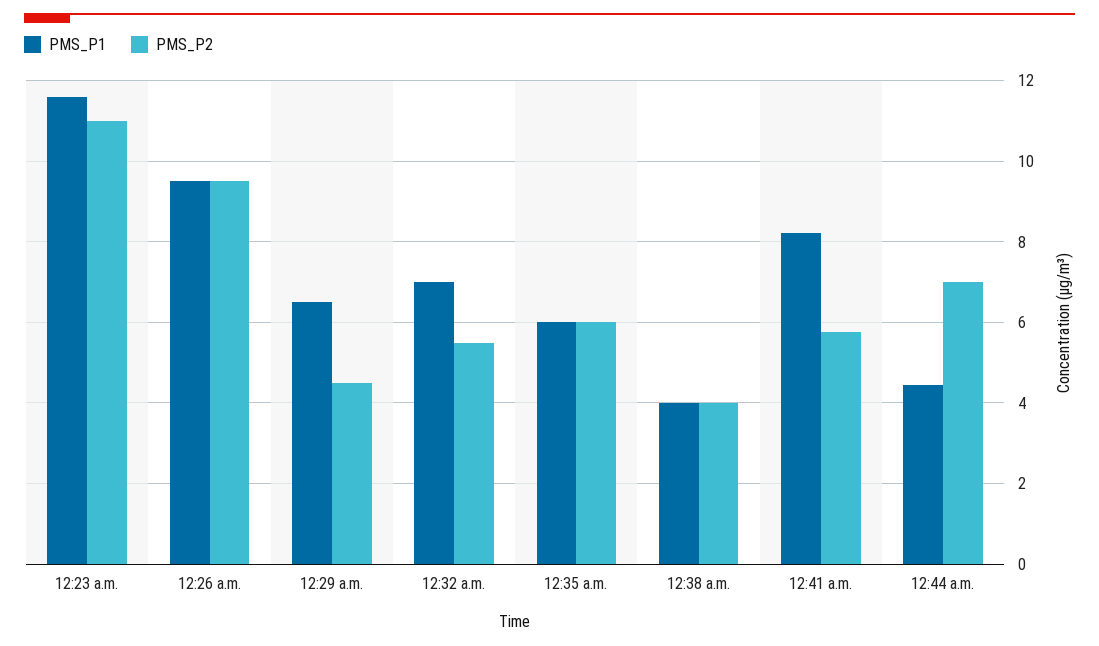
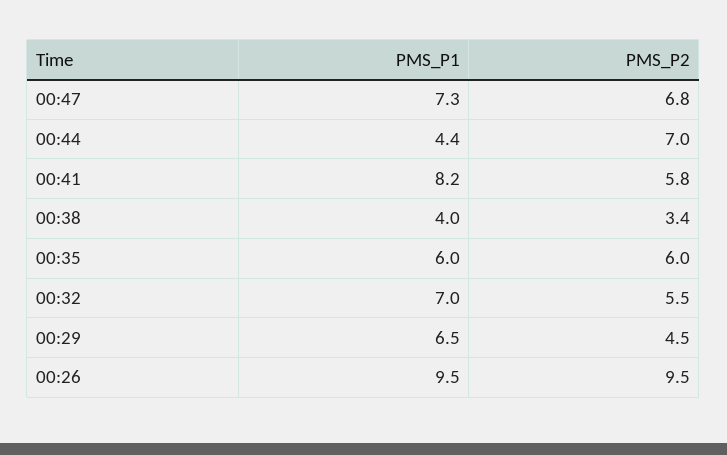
PMS_P1, 12:23 a.m.: 11.6 -> none
PMS_P2, 12:23 a.m.: 11 -> none
PMS_P2, 12:38 a.m.: 4 -> 3.4
PMS_P1, 00:47: none -> 7.3
PMS_P2, 00:47: none -> 6.8

